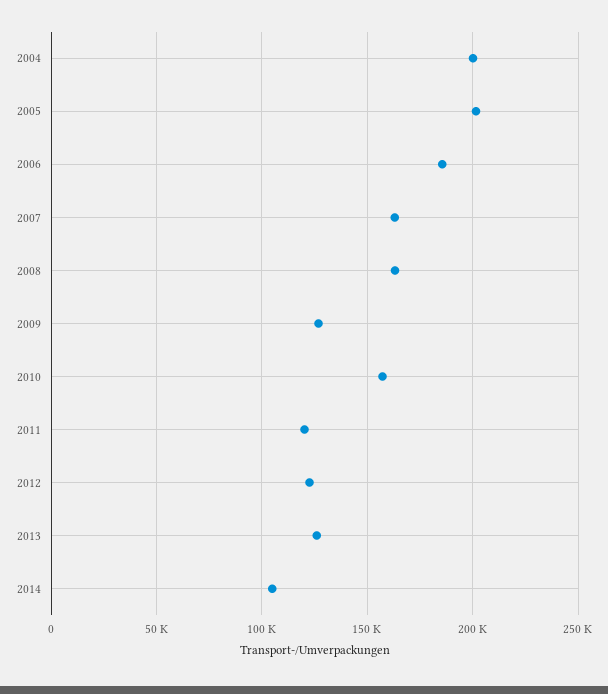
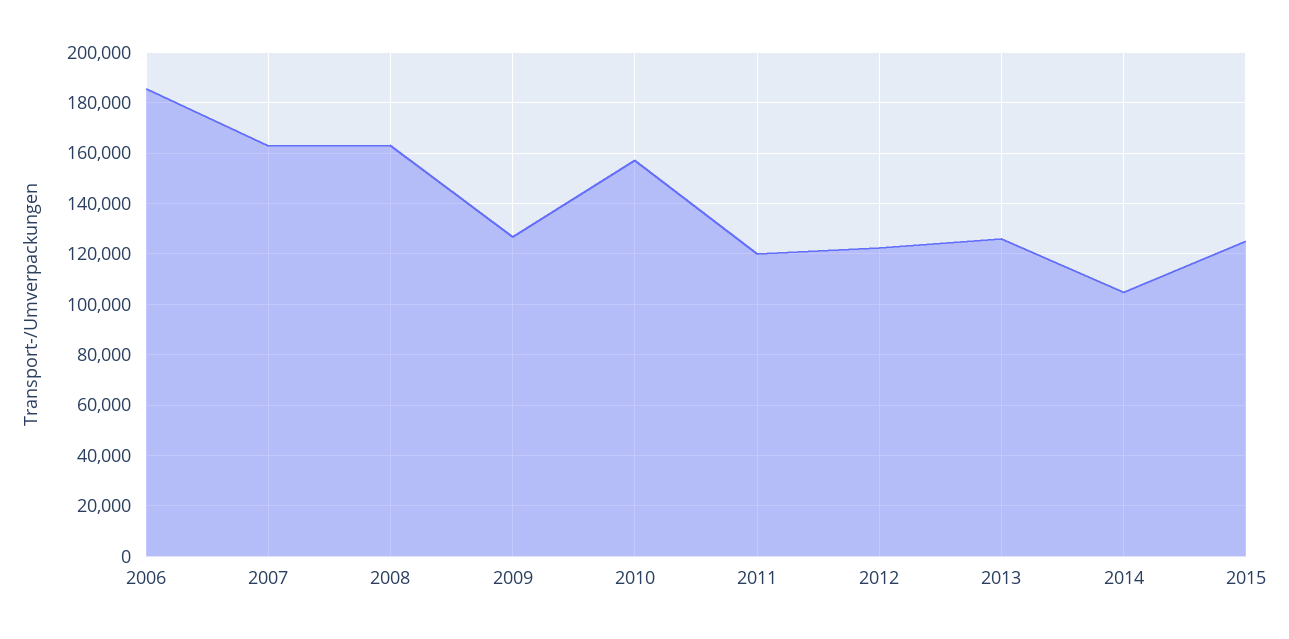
2004: 200000 -> none
2005: 200000 -> none
2015: none -> 125000

